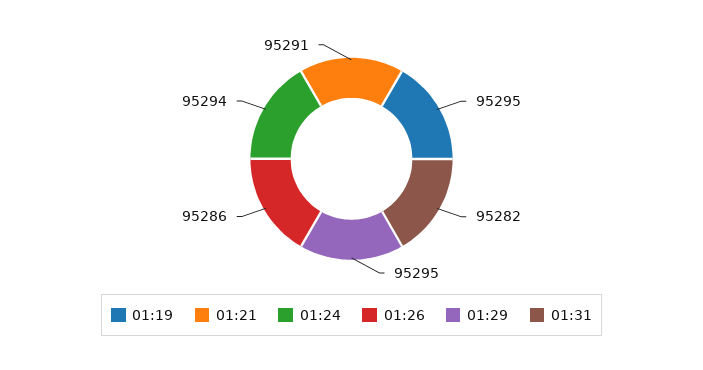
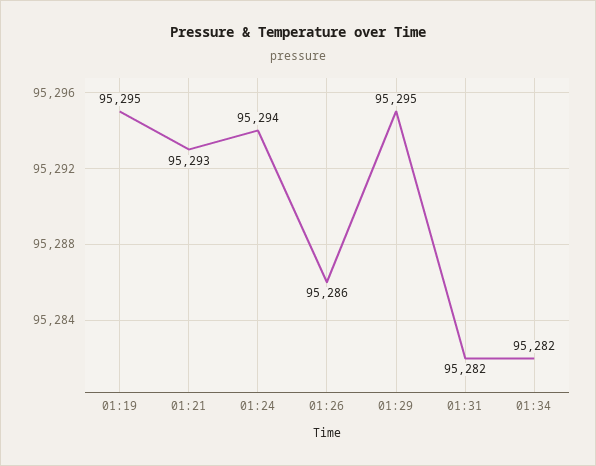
01:21: 95291 -> 95293
01:34: none -> 95282

